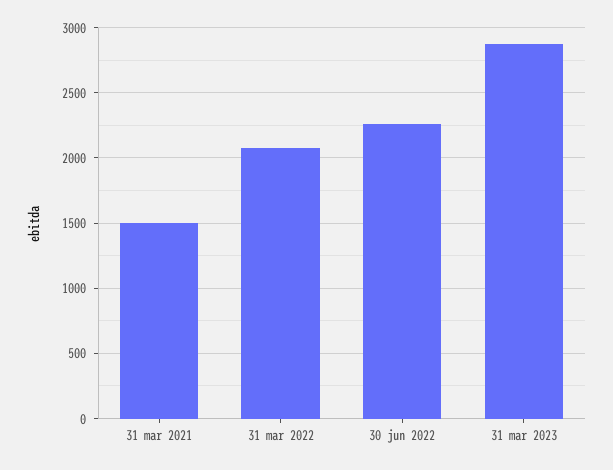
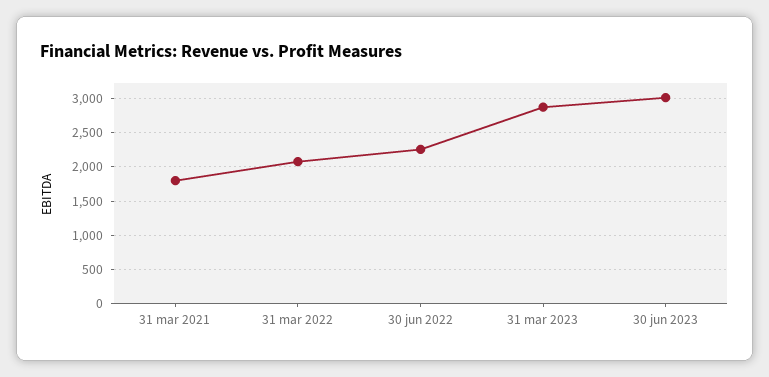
31 mar 2021: 1500 -> 1800
30 jun 2023: none -> 3000

